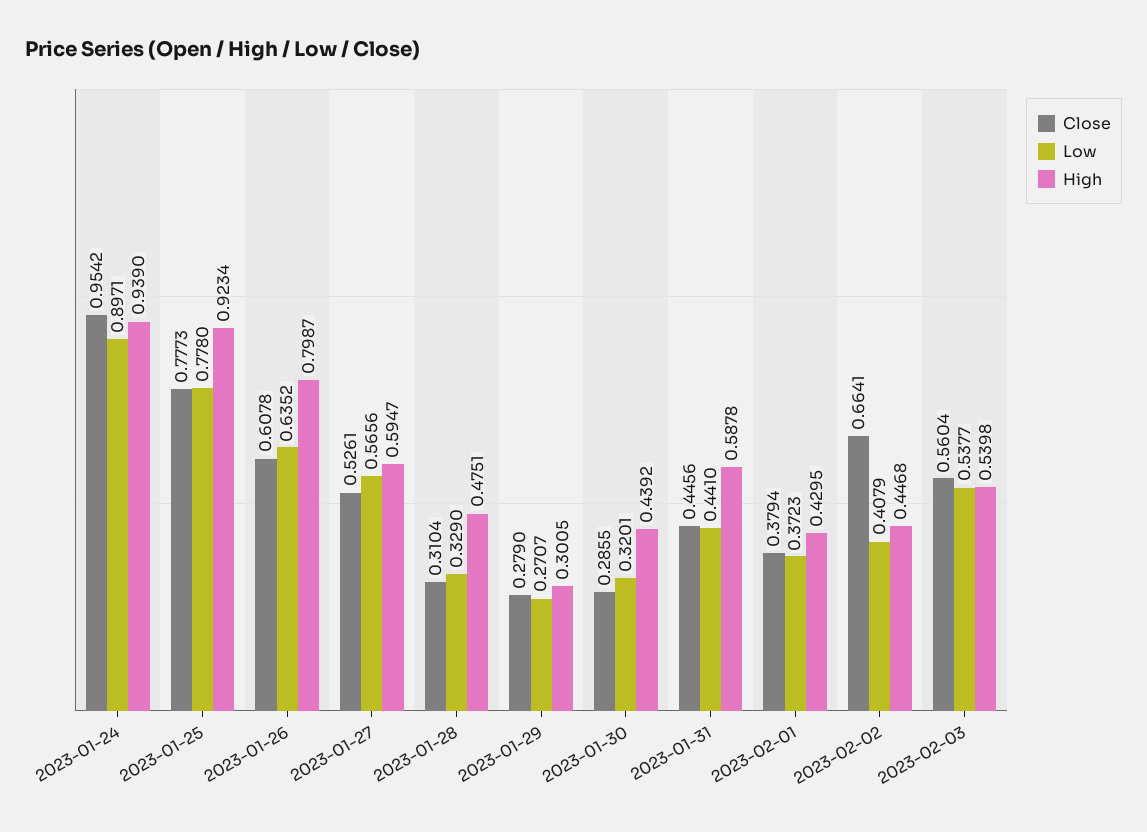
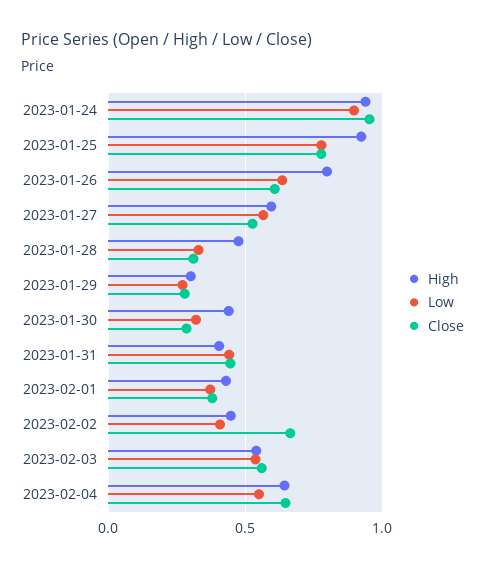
High, 2023-01-31: 0.5878 -> 0.4
High, 2023-02-04: none -> 0.65
Low, 2023-02-04: none -> 0.55
Close, 2023-02-04: none -> 0.65

